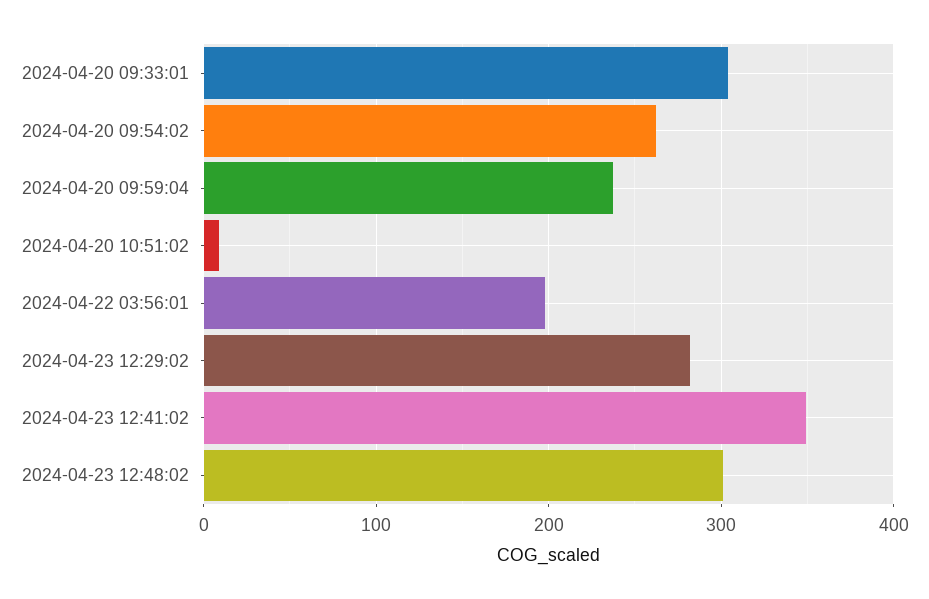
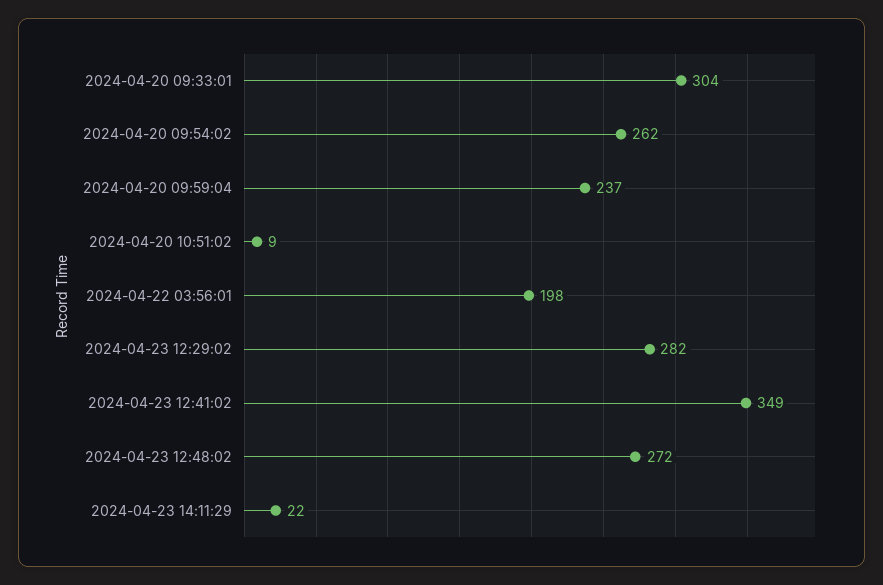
2024-04-23 12:48:02: 300 -> 272
2024-04-23 14:11:29: none -> 22

